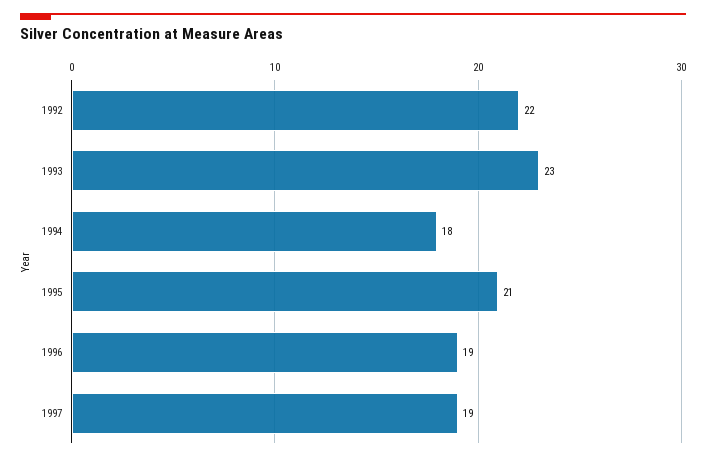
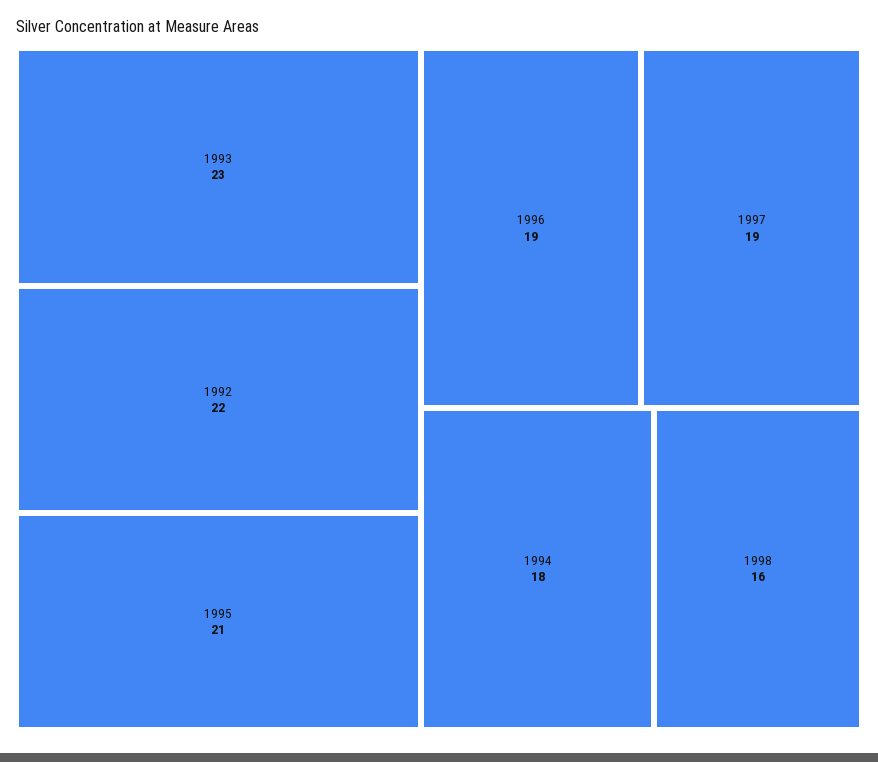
1998: none -> 16

